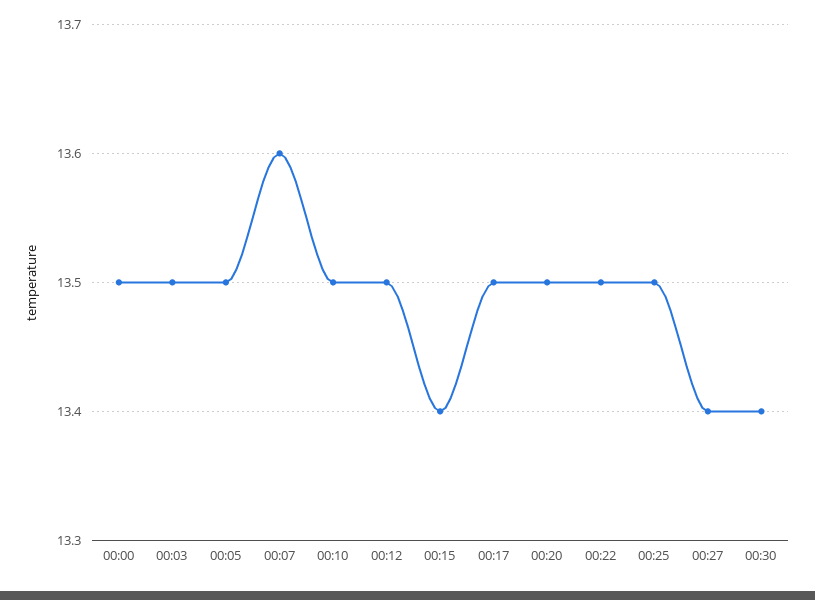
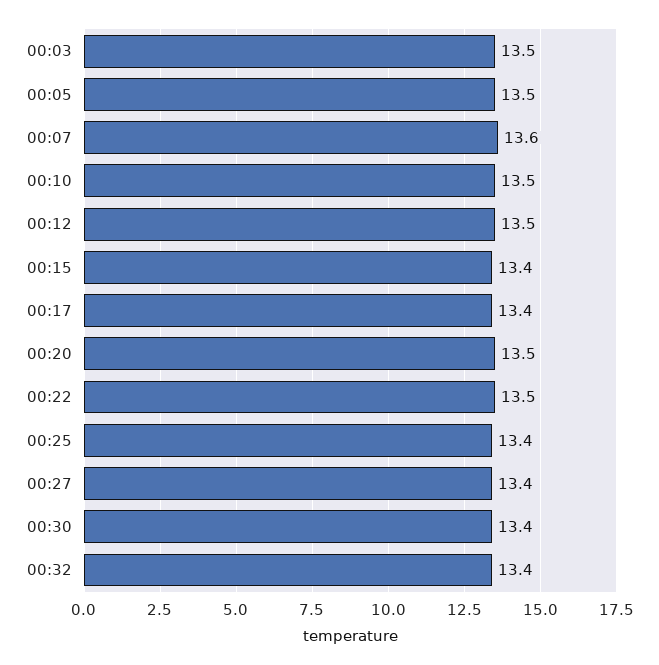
00:00: 13.5 -> none
00:17: 13.5 -> 13.4
00:25: 13.5 -> 13.4
00:32: none -> 13.4

